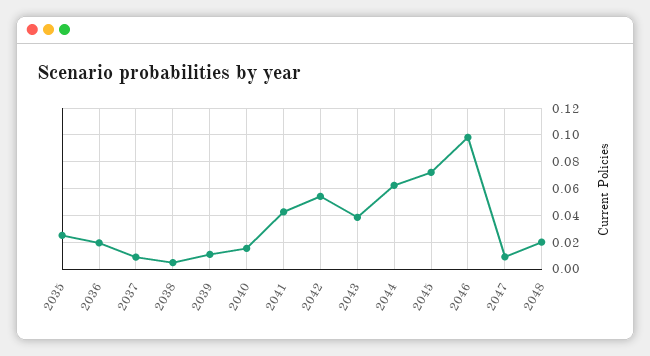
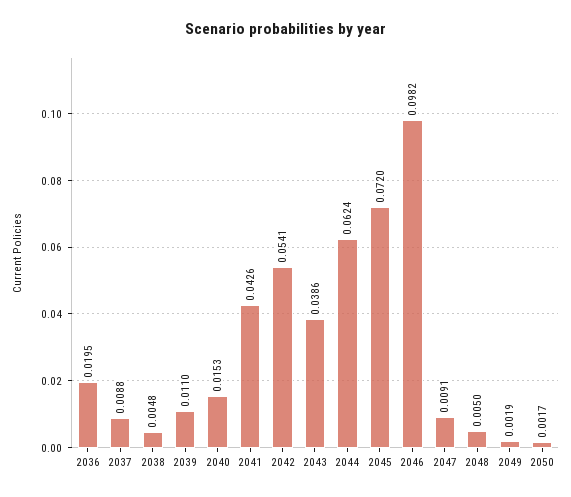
2035: 0.025 -> none
2048: 0.02 -> 0.005
2049: none -> 0.0019
2050: none -> 0.0017

